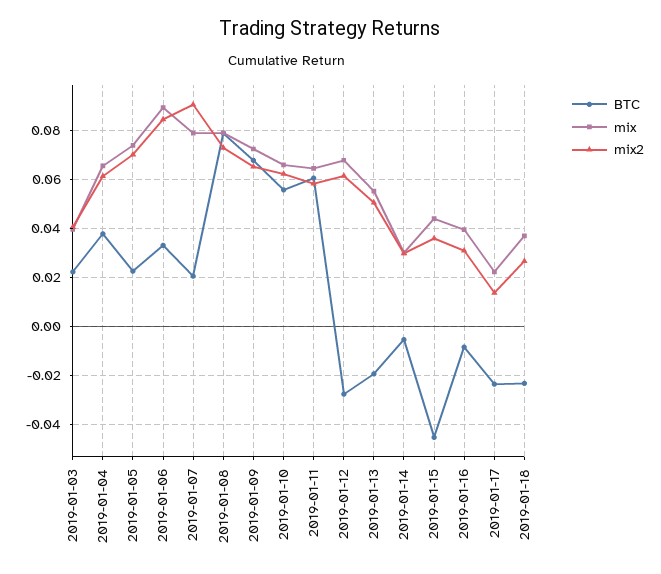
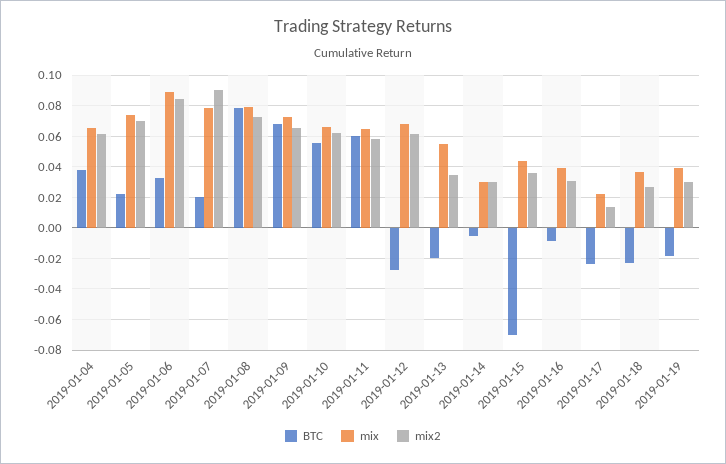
BTC, 2019-01-03: 0.0225 -> none
mix, 2019-01-03: 0.04 -> none
mix2, 2019-01-03: 0.04 -> none
mix2, 2019-01-13: 0.05 -> 0.035
BTC, 2019-01-15: -0.045 -> -0.07
BTC, 2019-01-19: none -> -0.02
mix, 2019-01-19: none -> 0.04
mix2, 2019-01-19: none -> 0.03

